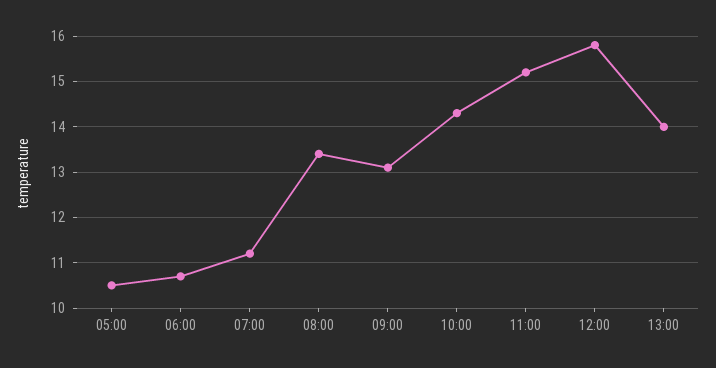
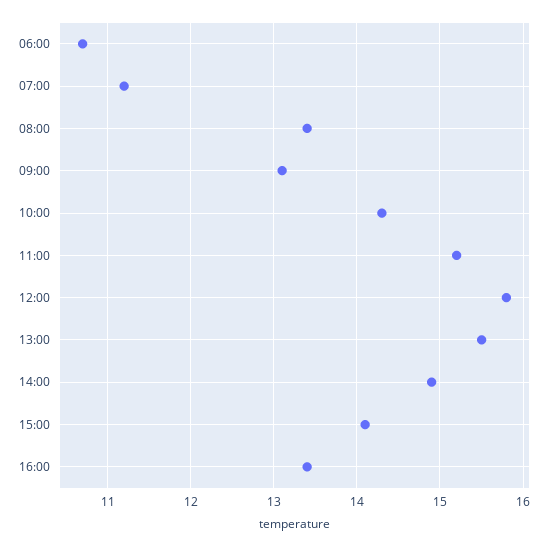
05:00: 10.5 -> none
13:00: 14 -> 15.5
14:00: none -> 14.9
15:00: none -> 14.1
16:00: none -> 13.4

